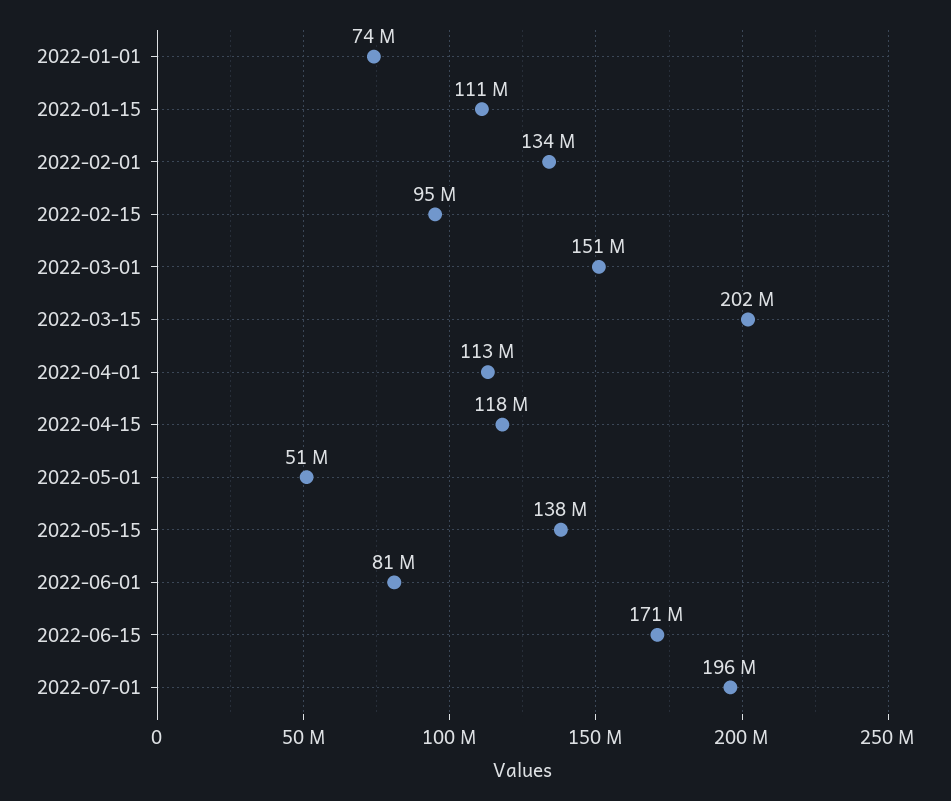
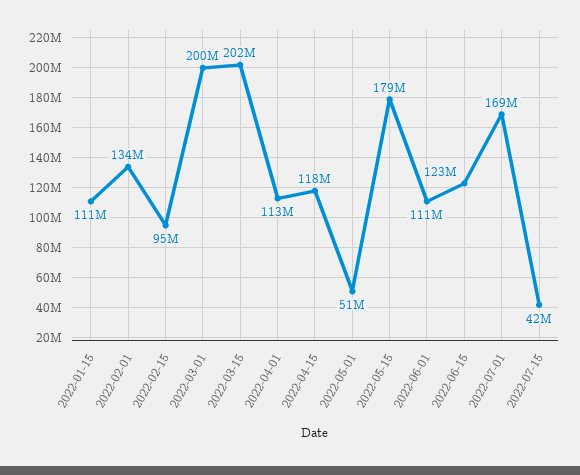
2022-01-01: 74000000 -> none
2022-03-01: 151000000 -> 200000000
2022-05-15: 138000000 -> 179000000
2022-06-01: 81000000 -> 111000000
2022-06-15: 171000000 -> 123000000
2022-07-01: 196000000 -> 169000000
2022-07-15: none -> 42000000

